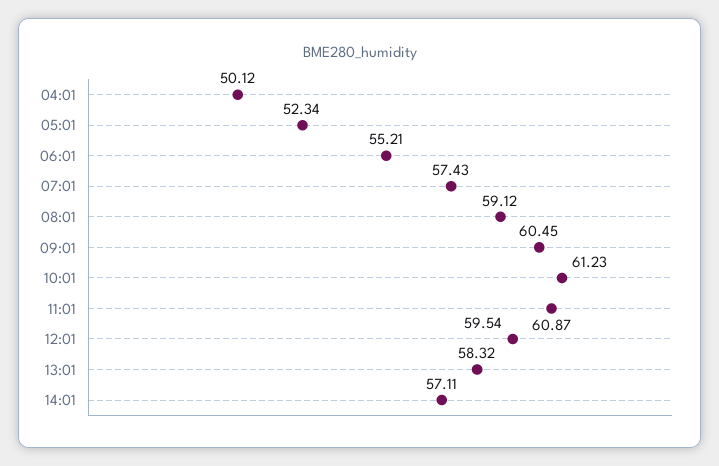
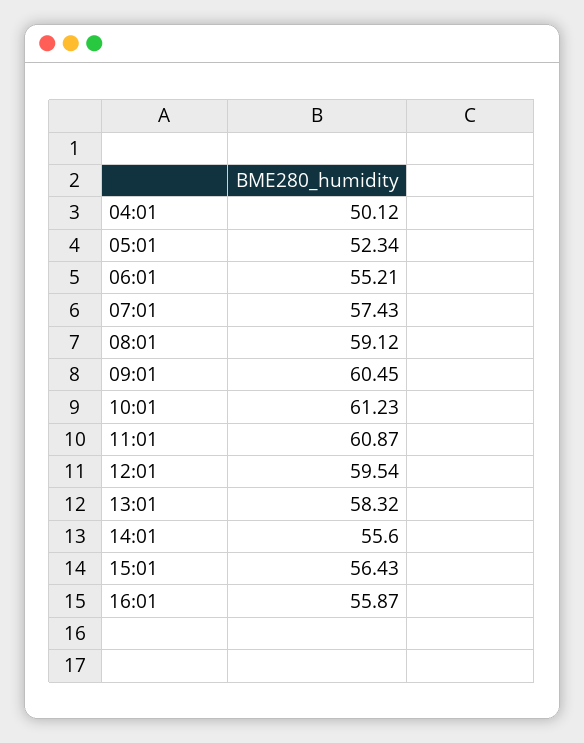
14:01: 57.11 -> 55.6
15:01: none -> 56.43
16:01: none -> 55.87

